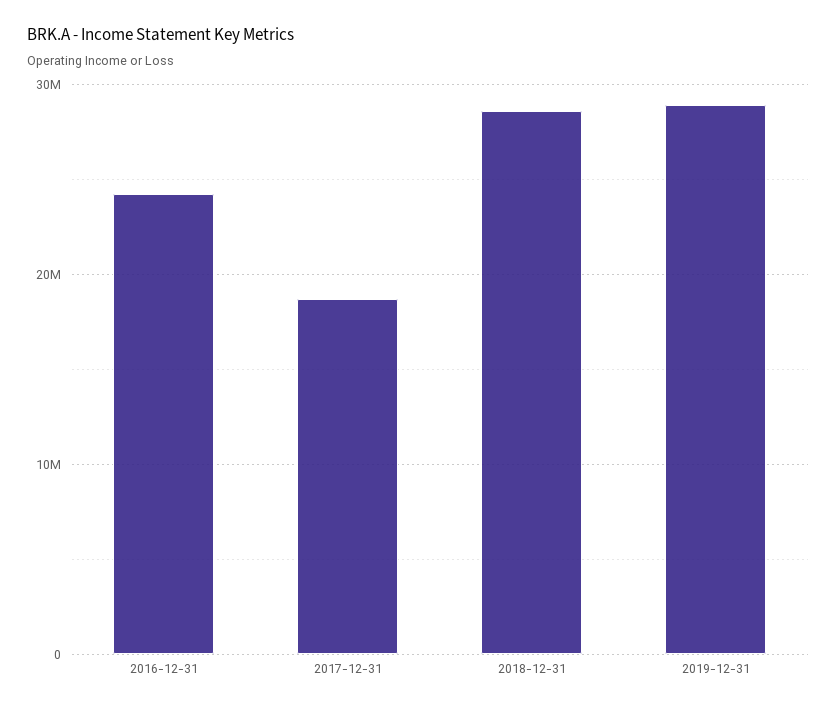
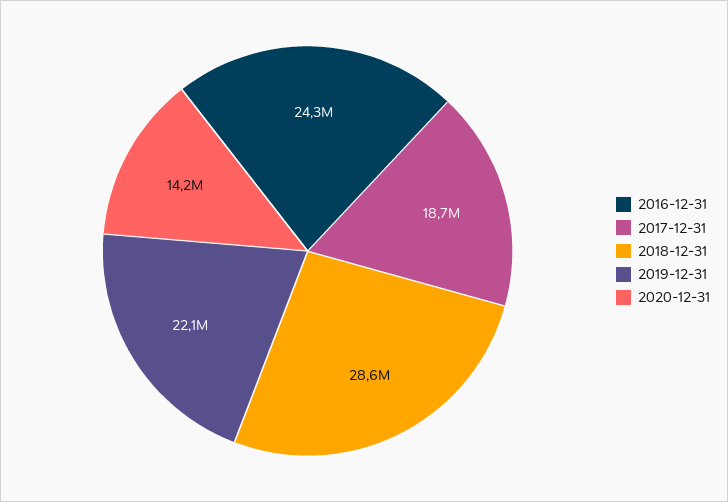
2019-12-31: 29000000 -> 22100000
2020-12-31: none -> 14200000

